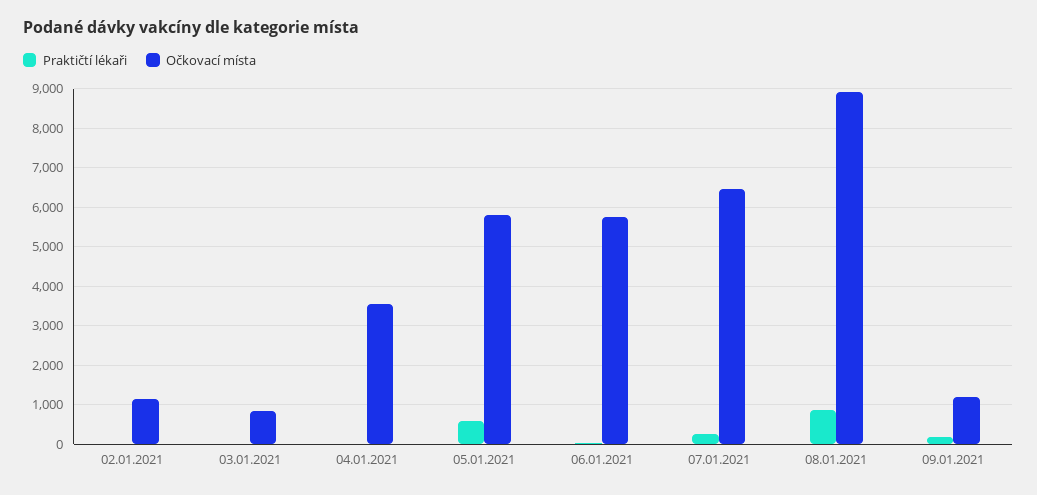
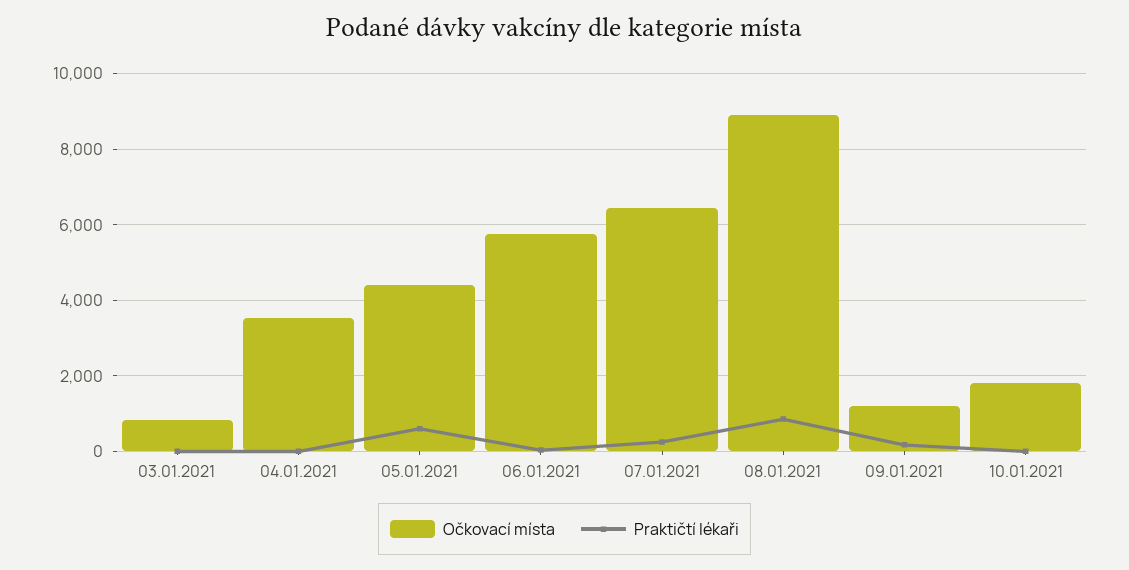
Praktičtí lékaři, 02.01.2021: 0 -> none
Očkovací místa, 02.01.2021: 1200 -> none
Očkovací místa, 05.01.2021: 5800 -> 4400
Očkovací místa, 10.01.2021: none -> 1800
Praktičtí lékaři, 10.01.2021: none -> 0

